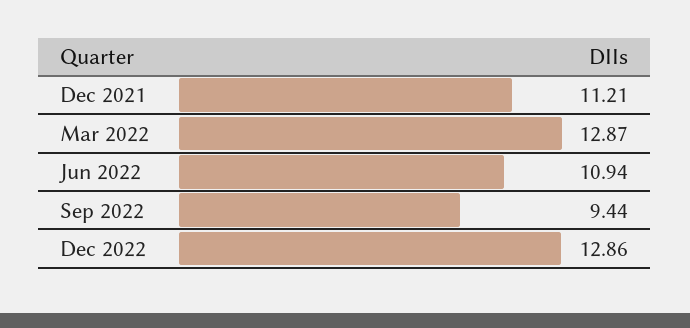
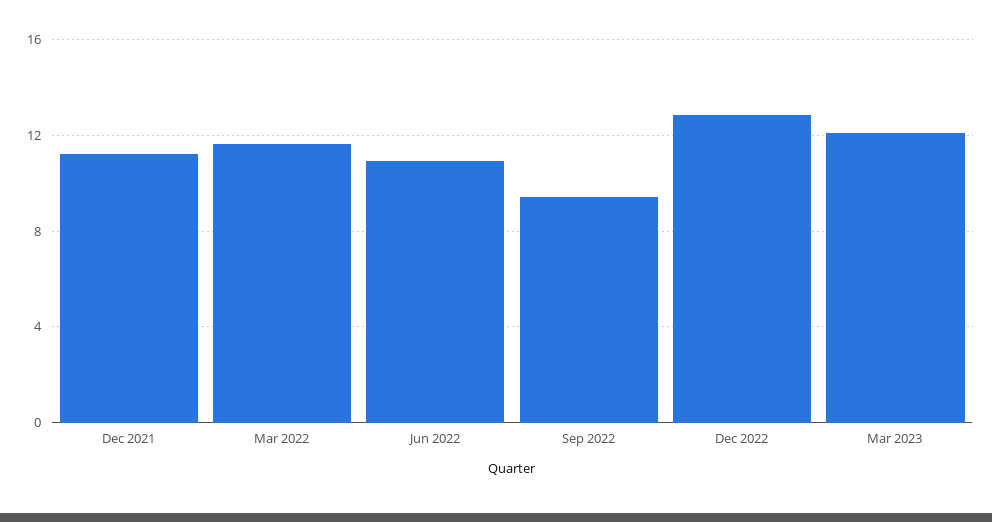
Mar 2022: 12.87 -> 11.5
Mar 2023: none -> 12

